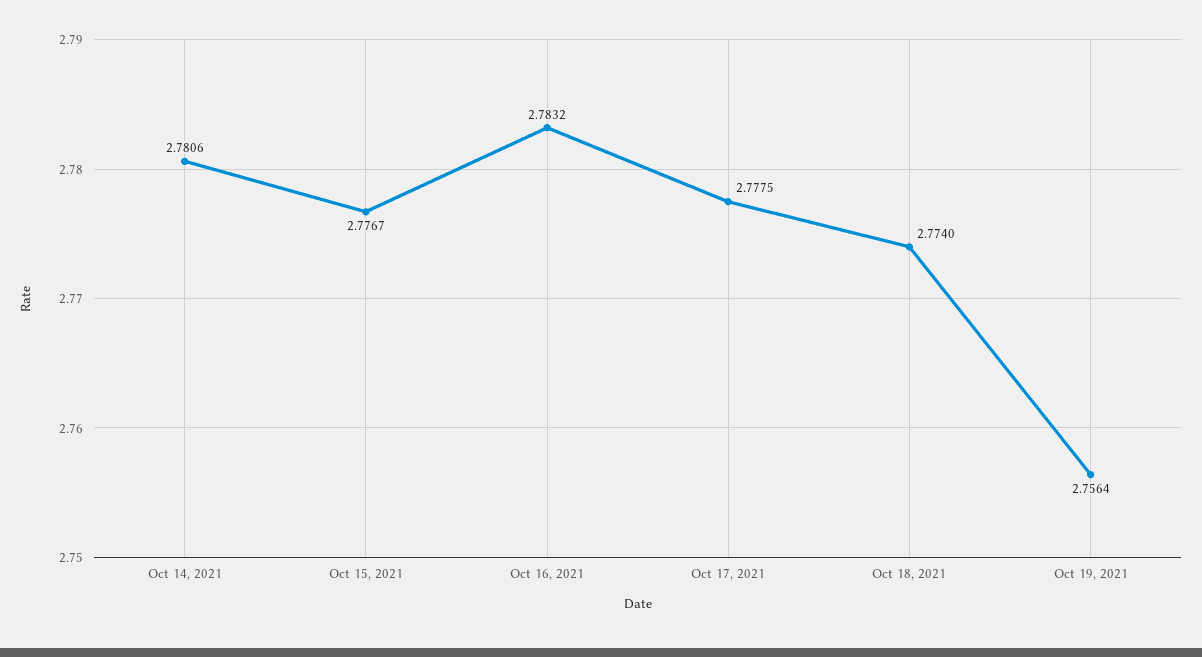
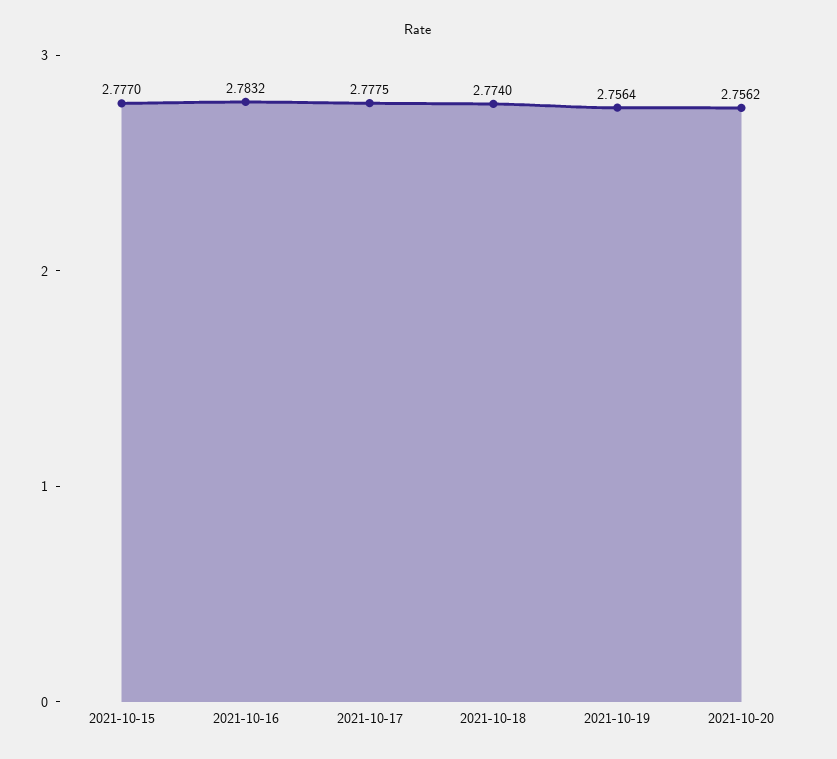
Oct 14, 2021: 2.7806 -> none
Oct 15, 2021: 2.7767 -> 2.777
2021-10-20: none -> 2.7562

